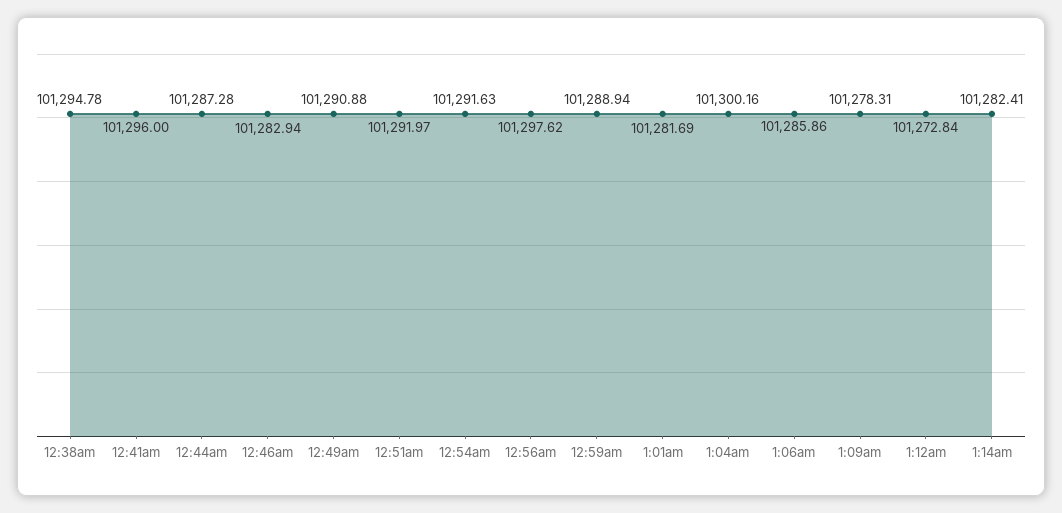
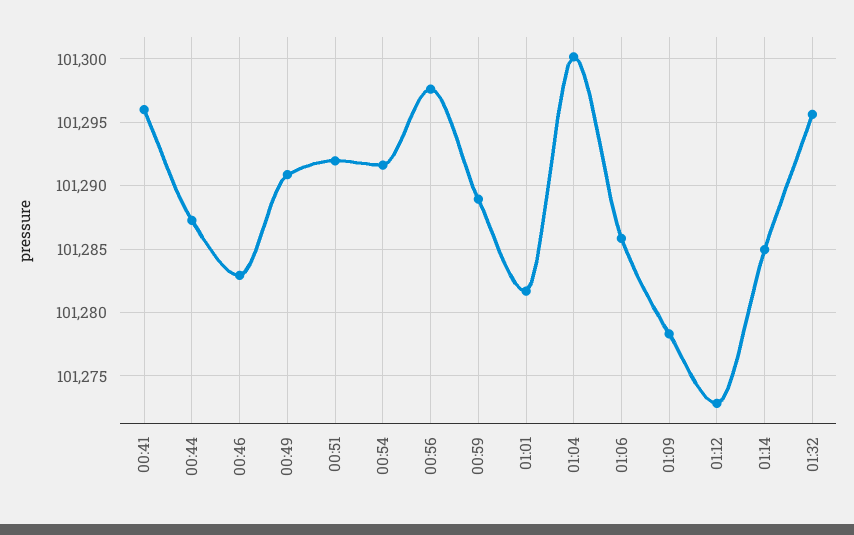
12:38am: 101294.78 -> none
1:14am: 101282.41 -> 101285
01:32: none -> 101295.5

